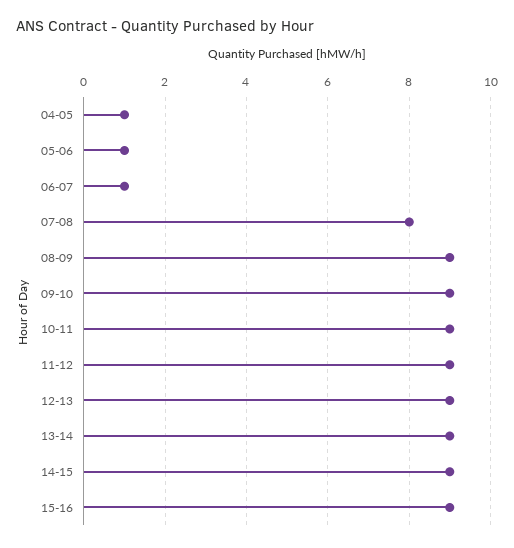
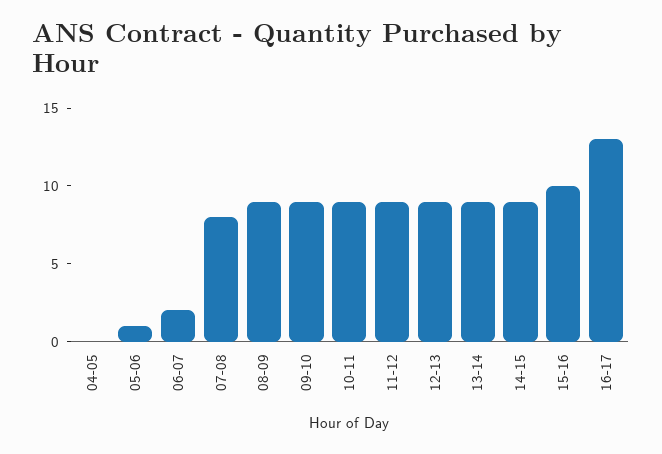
04-05: 1 -> 0
06-07: 1 -> 2
15-16: 9 -> 10
16-17: none -> 13

